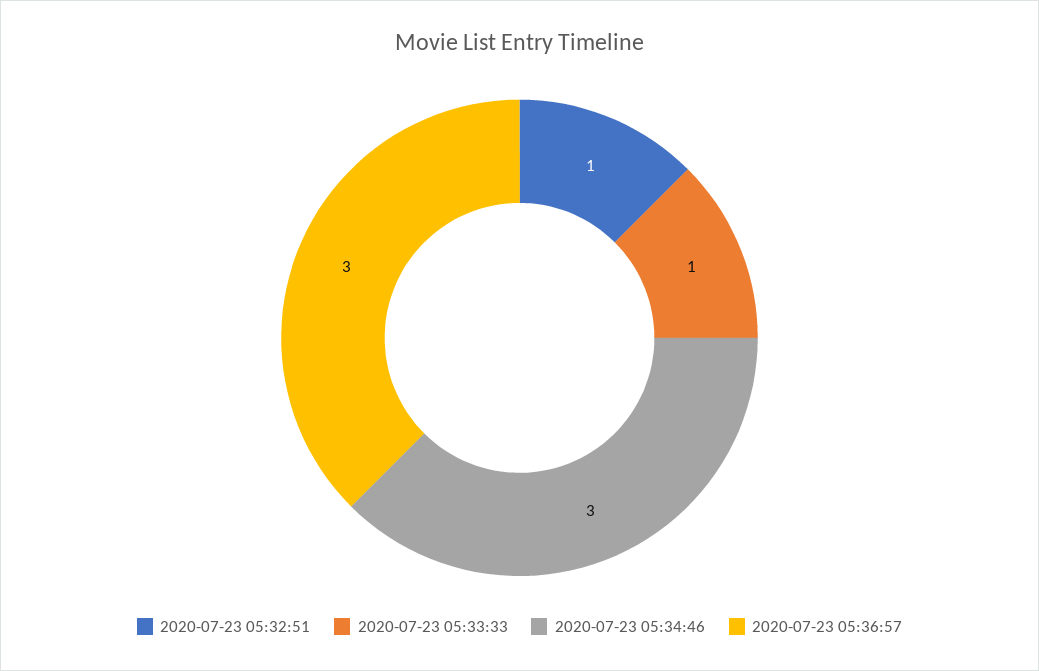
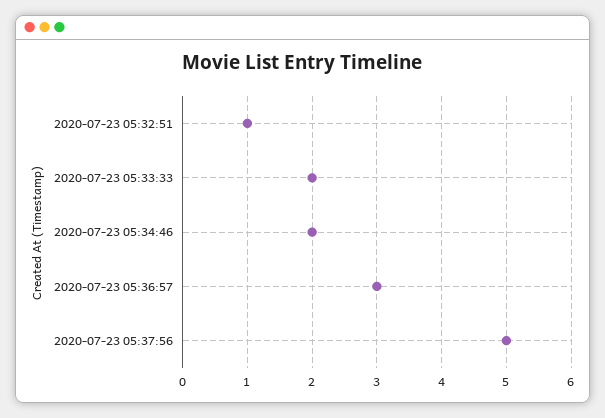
2020-07-23 05:33:33: 1 -> 2
2020-07-23 05:34:46: 3 -> 2
2020-07-23 05:37:56: none -> 5

